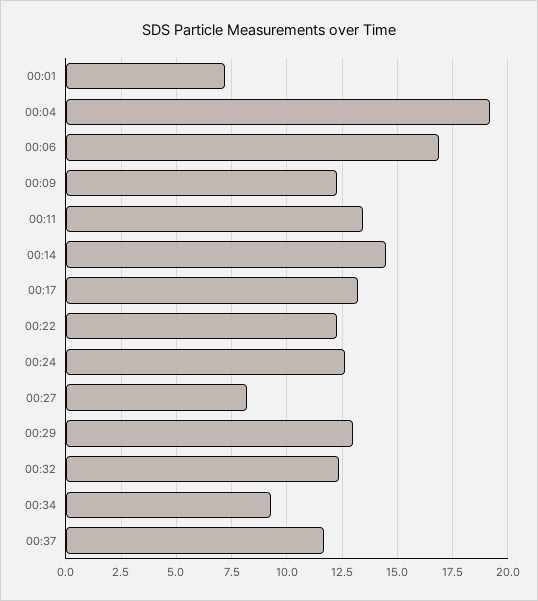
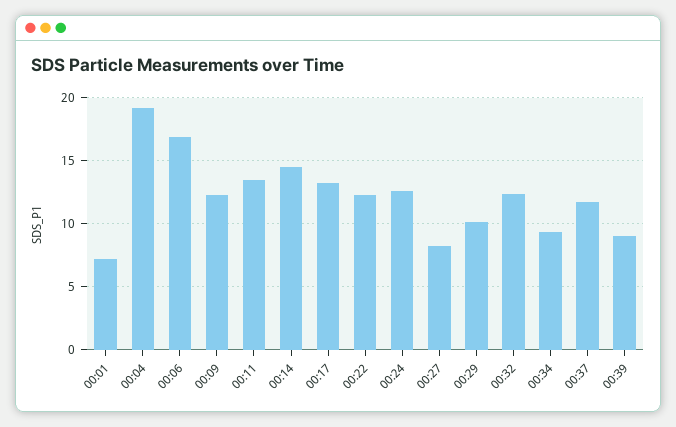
00:29: 13 -> 10
00:39: none -> 9

